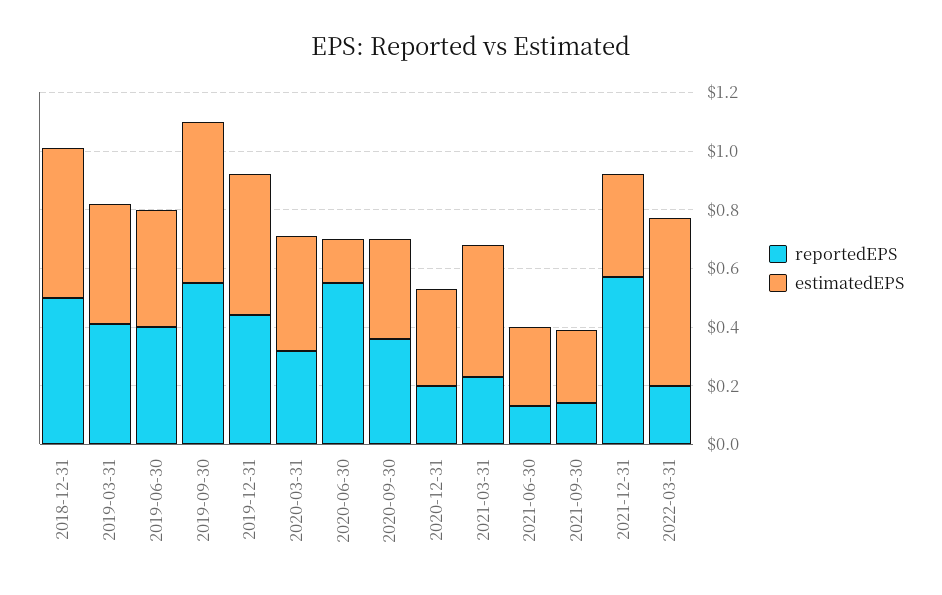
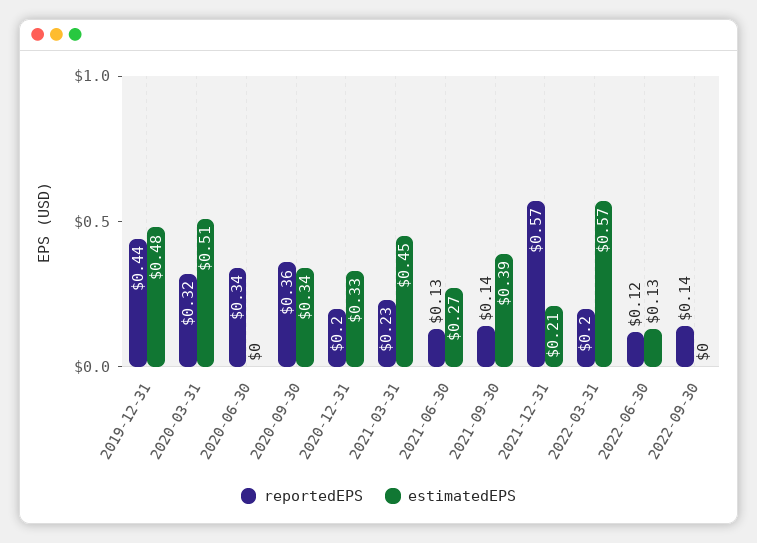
reportedEPS, 2018-12-31: 0.5 -> none
estimatedEPS, 2018-12-31: 0.5 -> none
reportedEPS, 2019-03-31: 0.4 -> none
estimatedEPS, 2019-03-31: 0.4 -> none
reportedEPS, 2019-06-30: 0.4 -> none
estimatedEPS, 2019-06-30: 0.4 -> none
reportedEPS, 2019-09-30: 0.55 -> none
estimatedEPS, 2019-09-30: 0.55 -> none
estimatedEPS, 2020-03-31: 0.4 -> 0.51
reportedEPS, 2020-06-30: 0.55 -> 0.34
estimatedEPS, 2020-06-30: 0.15 -> 0
estimatedEPS, 2021-09-30: 0.25 -> 0.39
estimatedEPS, 2021-12-31: 0.35 -> 0.21
reportedEPS, 2022-06-30: none -> 0.12
estimatedEPS, 2022-06-30: none -> 0.13
reportedEPS, 2022-09-30: none -> 0.14
estimatedEPS, 2022-09-30: none -> 0

